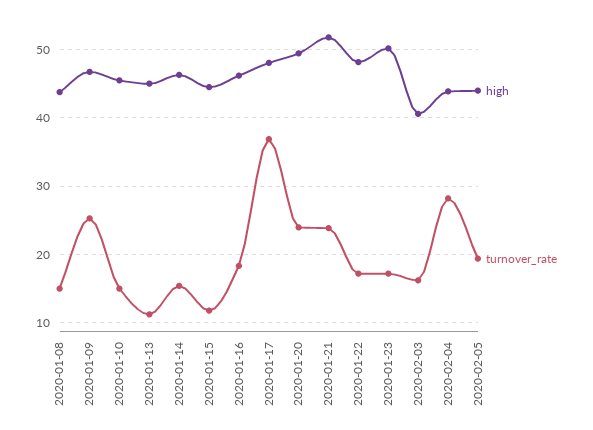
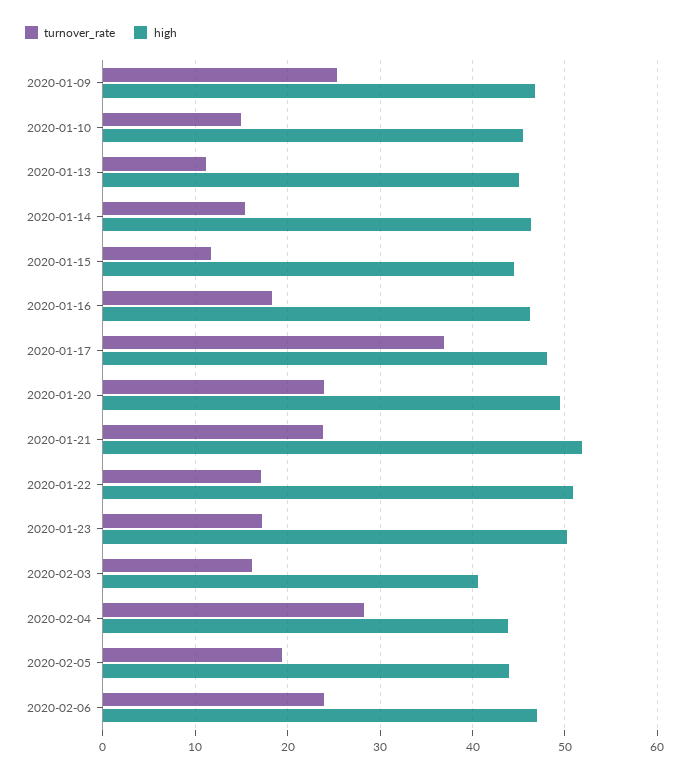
high, 2020-01-08: 44 -> none
turnover_rate, 2020-01-08: 15 -> none
high, 2020-01-22: 48 -> 51
turnover_rate, 2020-02-06: none -> 24
high, 2020-02-06: none -> 47

